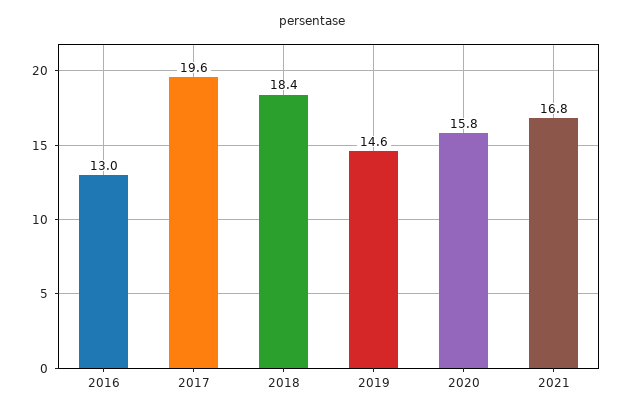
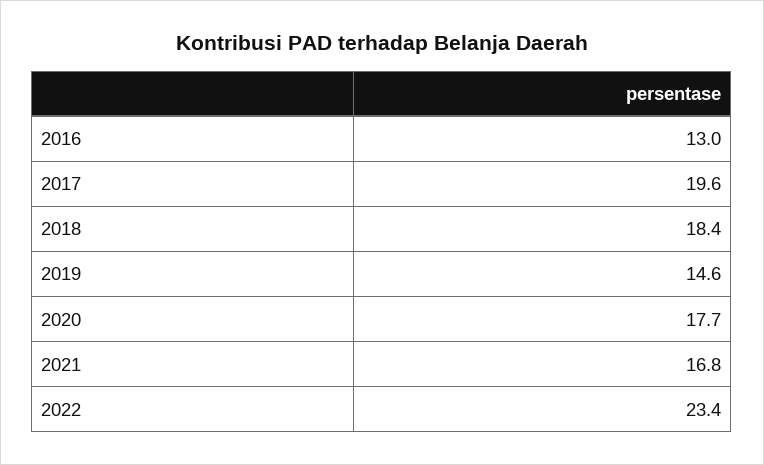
2020: 15.8 -> 17.7
2022: none -> 23.4

